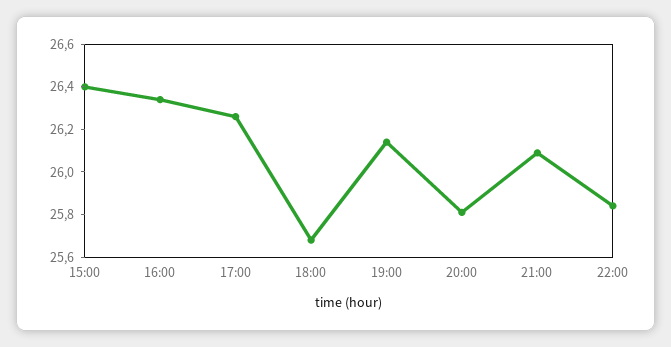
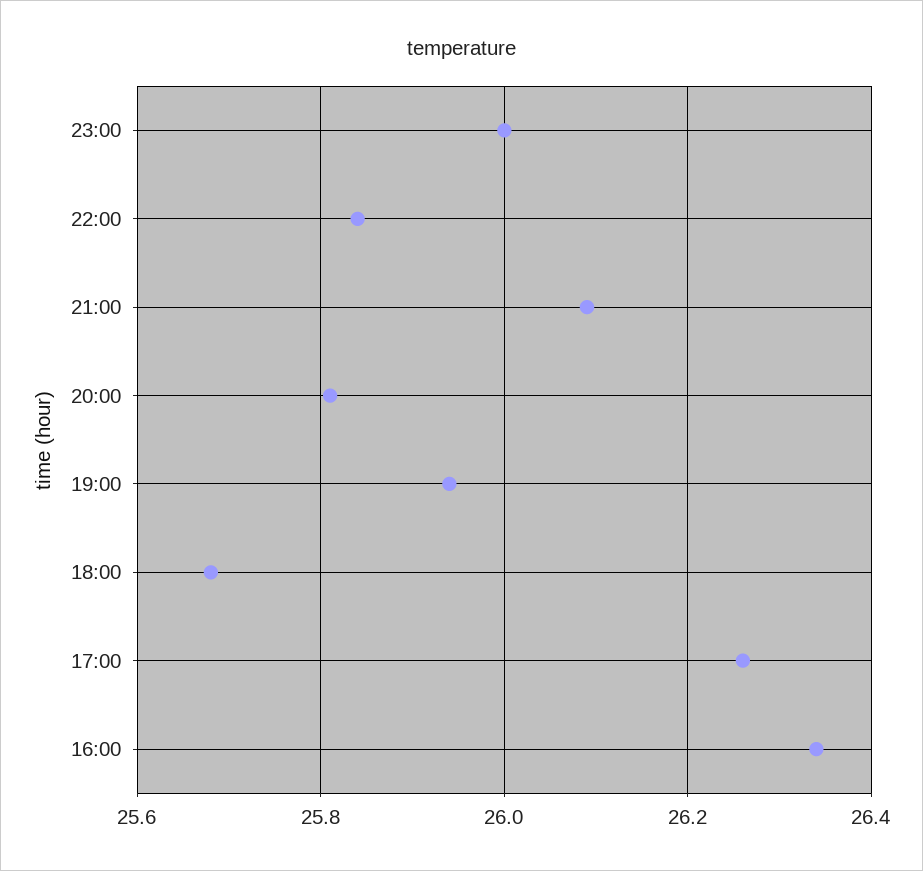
15:00: 26.4 -> none
19:00: 26.15 -> 25.95
23:00: none -> 26

